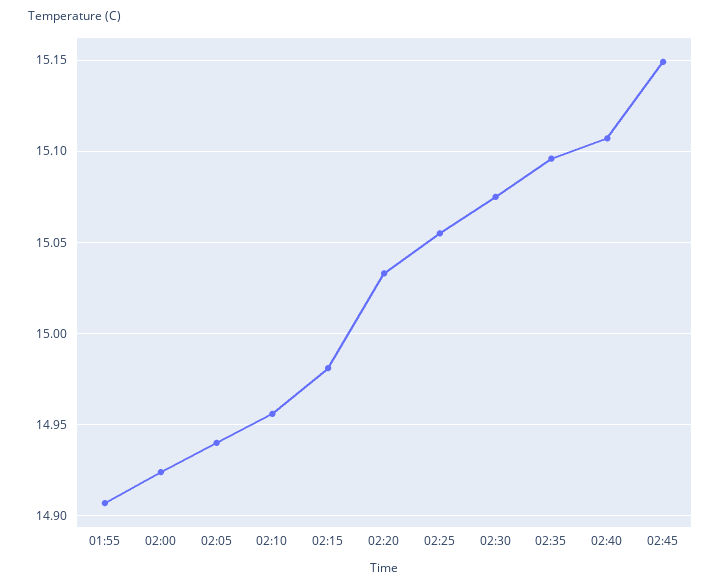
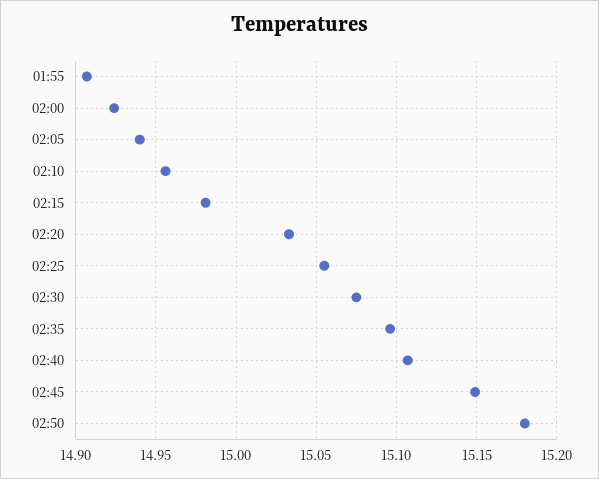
02:50: none -> 15.18

